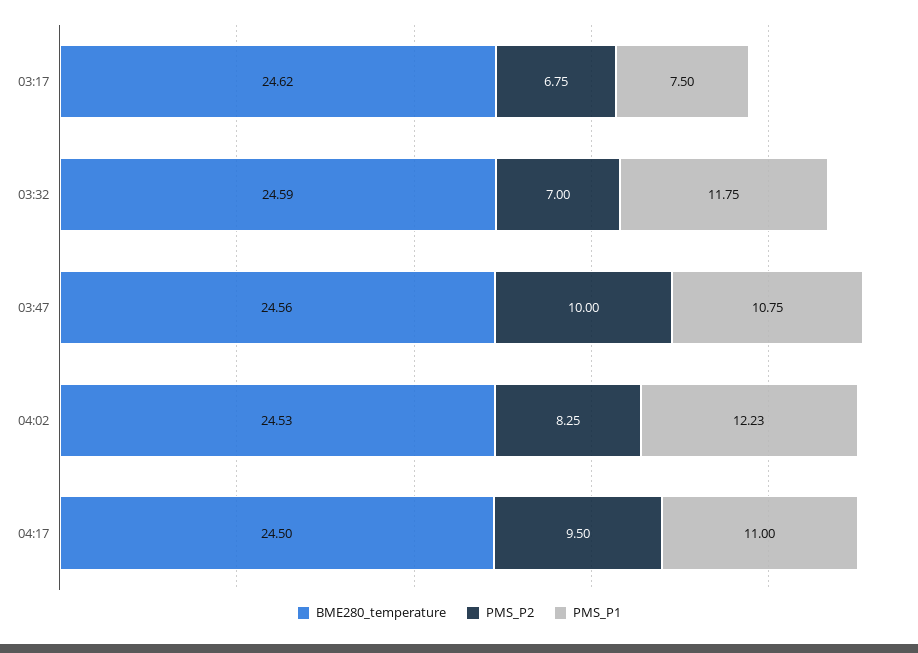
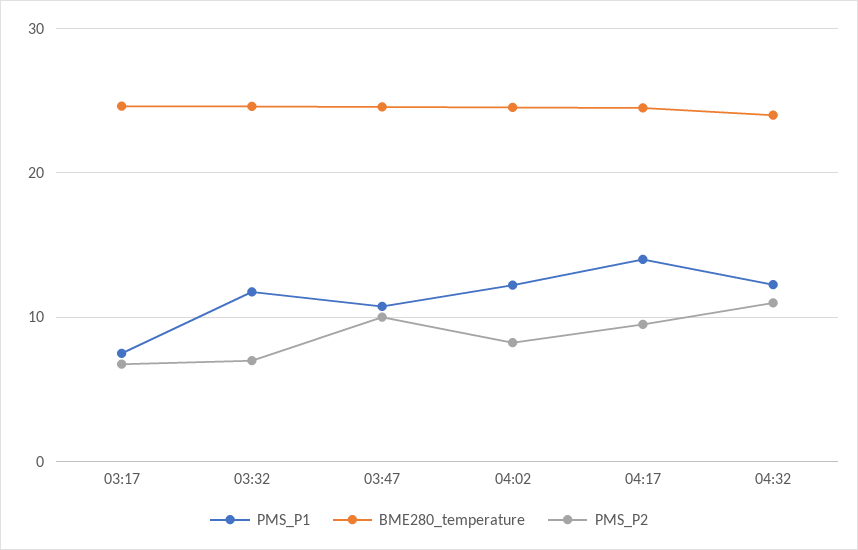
PMS_P1, 04:17: 11 -> 14
PMS_P1, 04:32: none -> 12
BME280_temperature, 04:32: none -> 24
PMS_P2, 04:32: none -> 11

